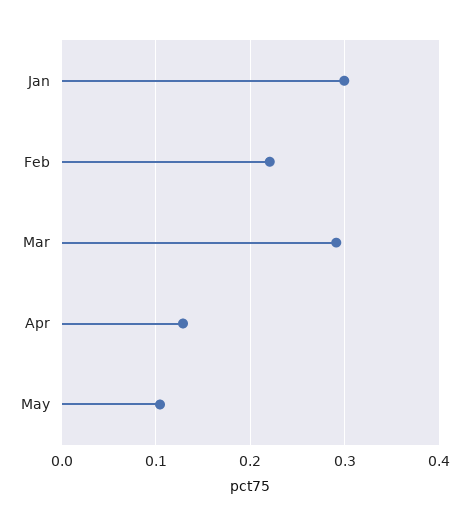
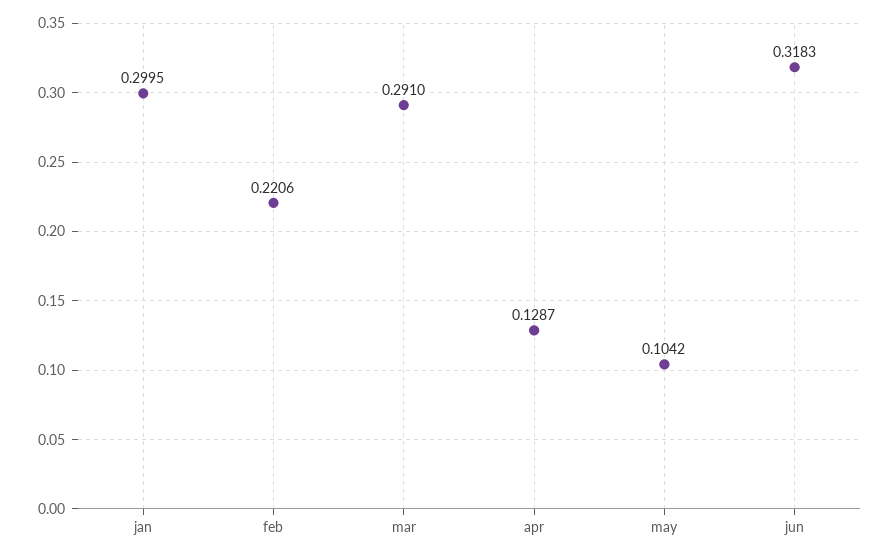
jun: none -> 0.3183

